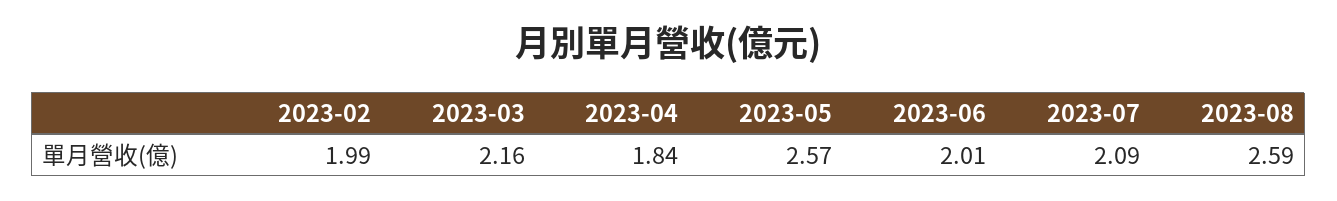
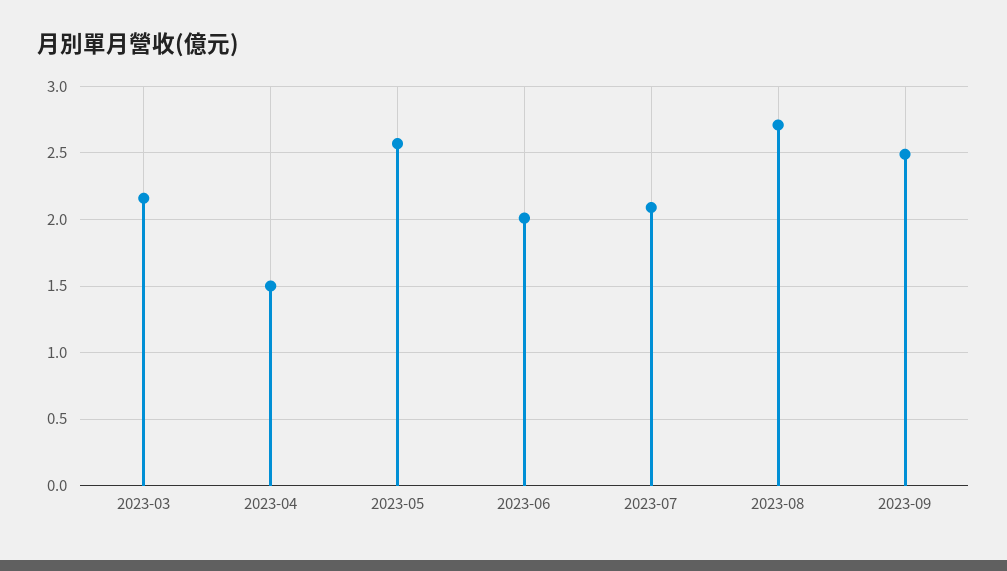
2023-02: 1.99 -> none
2023-04: 1.84 -> 1.5
2023-08: 2.59 -> 2.7
2023-09: none -> 2.5

